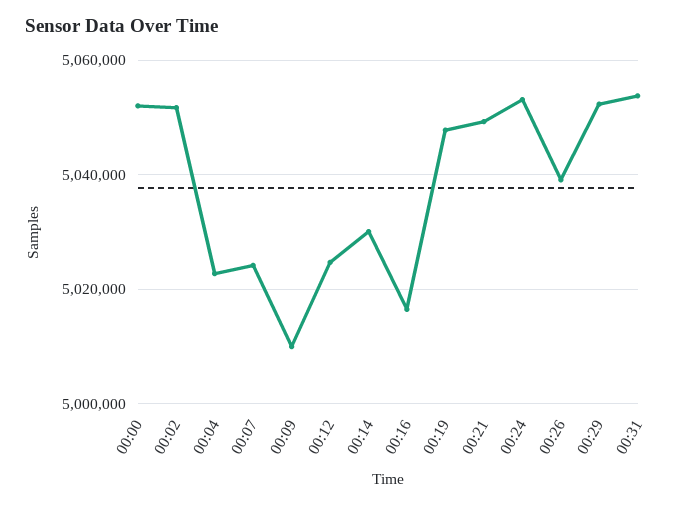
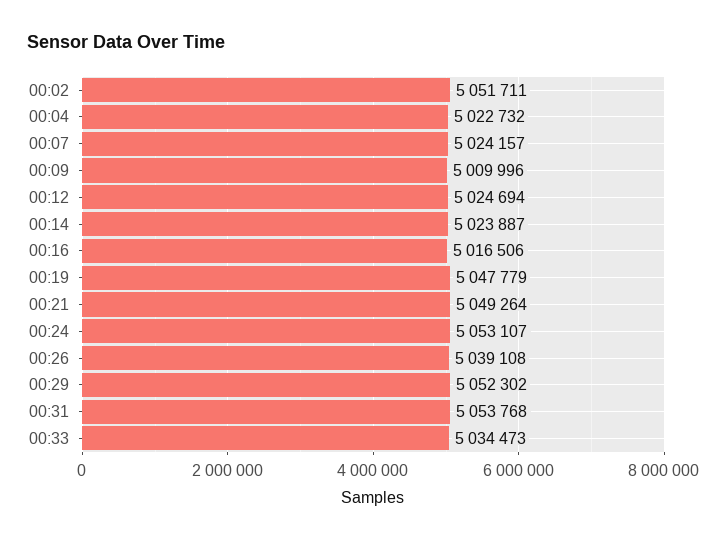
00:00: 5052000 -> none
00:14: 5030000 -> 5023887
00:33: none -> 5034473

